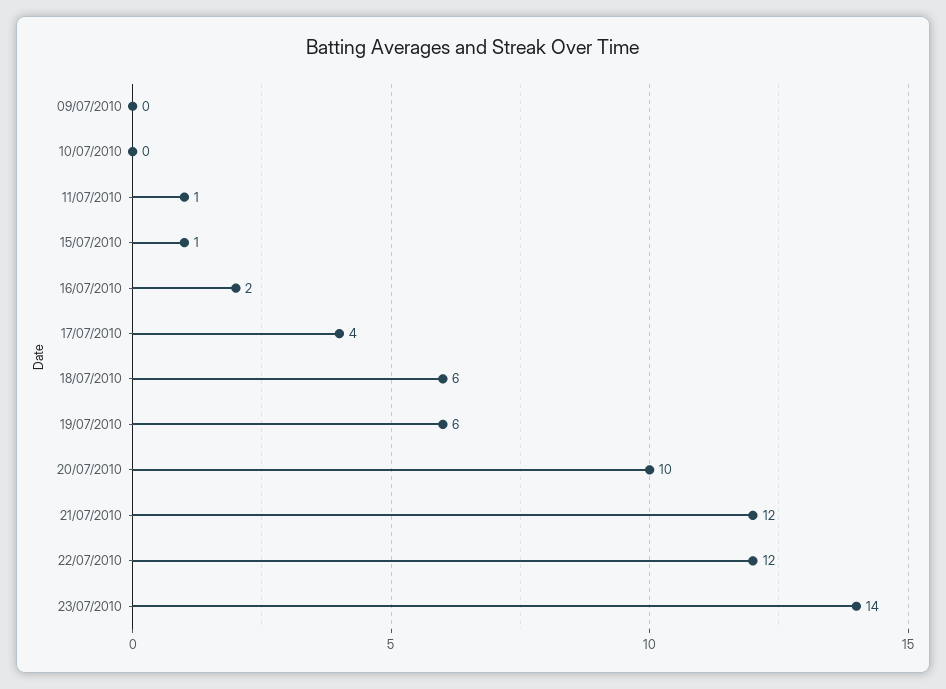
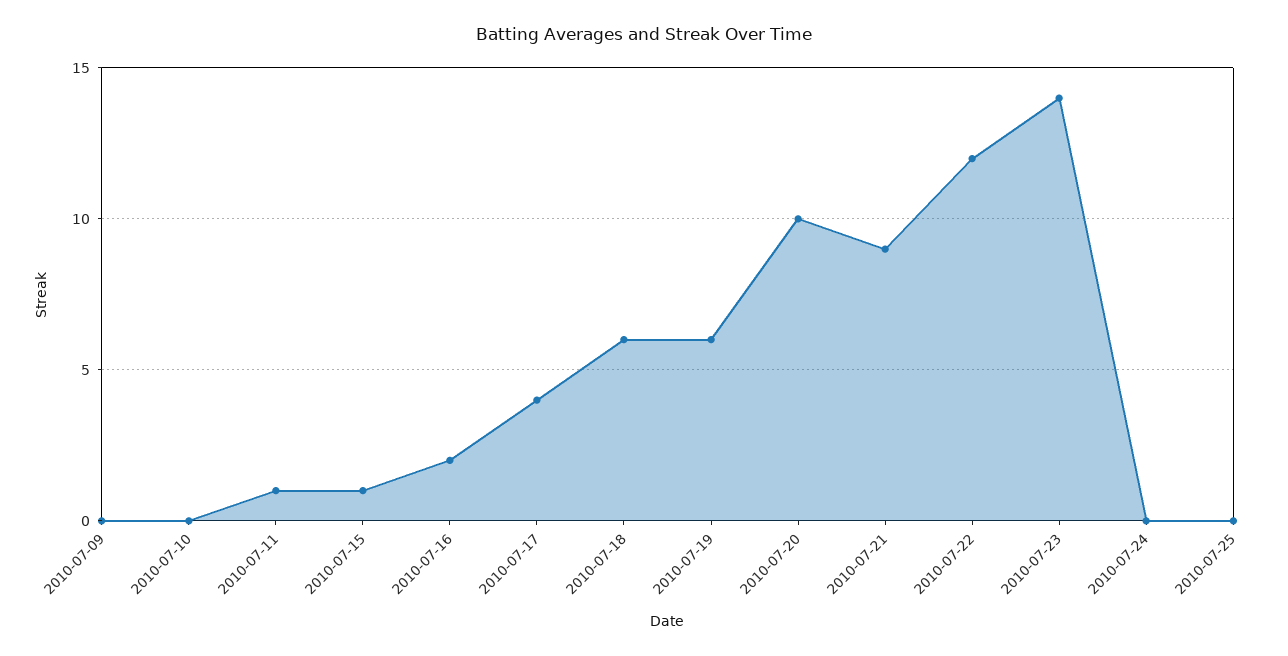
21/07/2010: 12 -> 9
2010-07-24: none -> 0
2010-07-25: none -> 0

